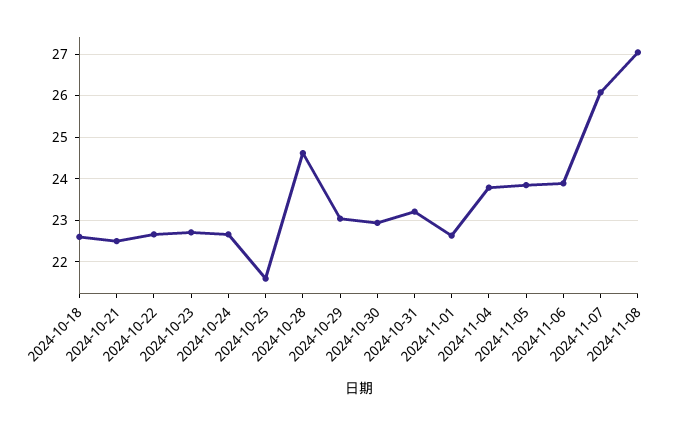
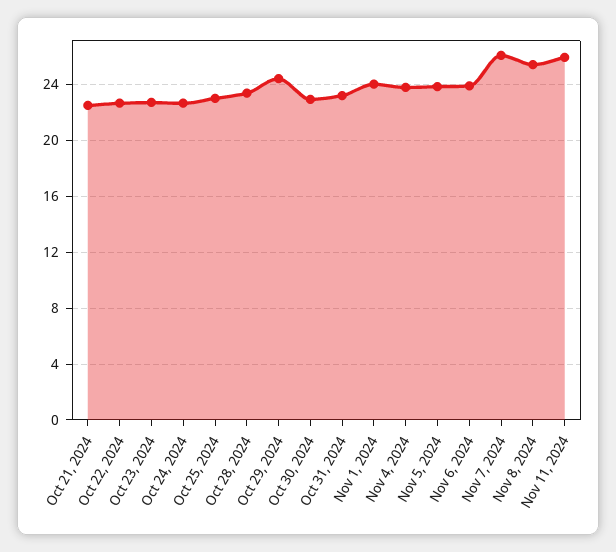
2024-10-18: 22.6 -> none
2024-10-25: 21.6 -> 23
2024-10-28: 24.6 -> 23.5
2024-10-29: 23 -> 24.5
2024-11-01: 22.6 -> 24
2024-11-08: 27 -> 25.5
Nov 11, 2024: none -> 26

